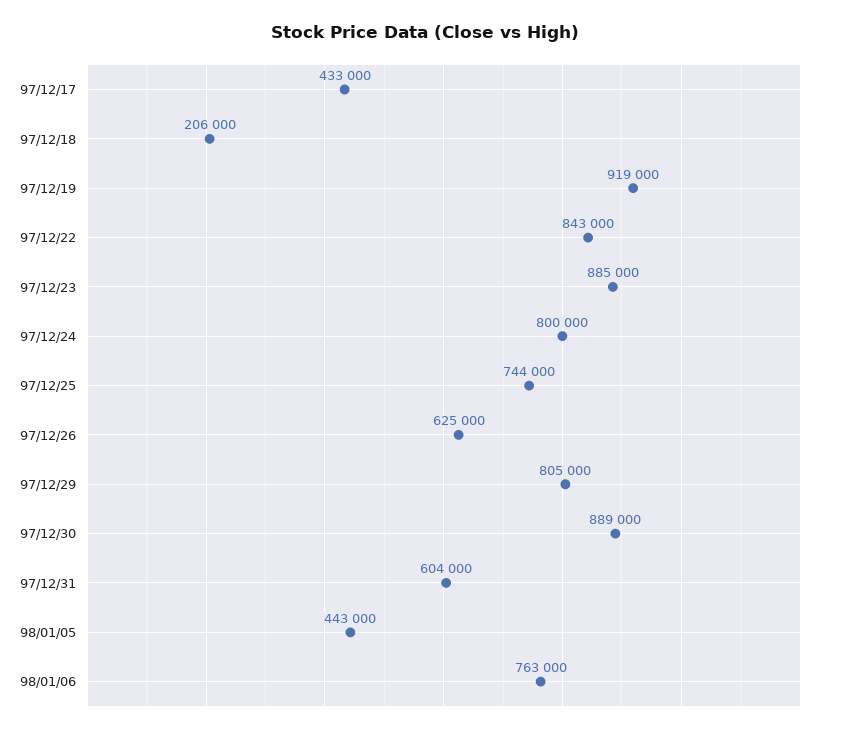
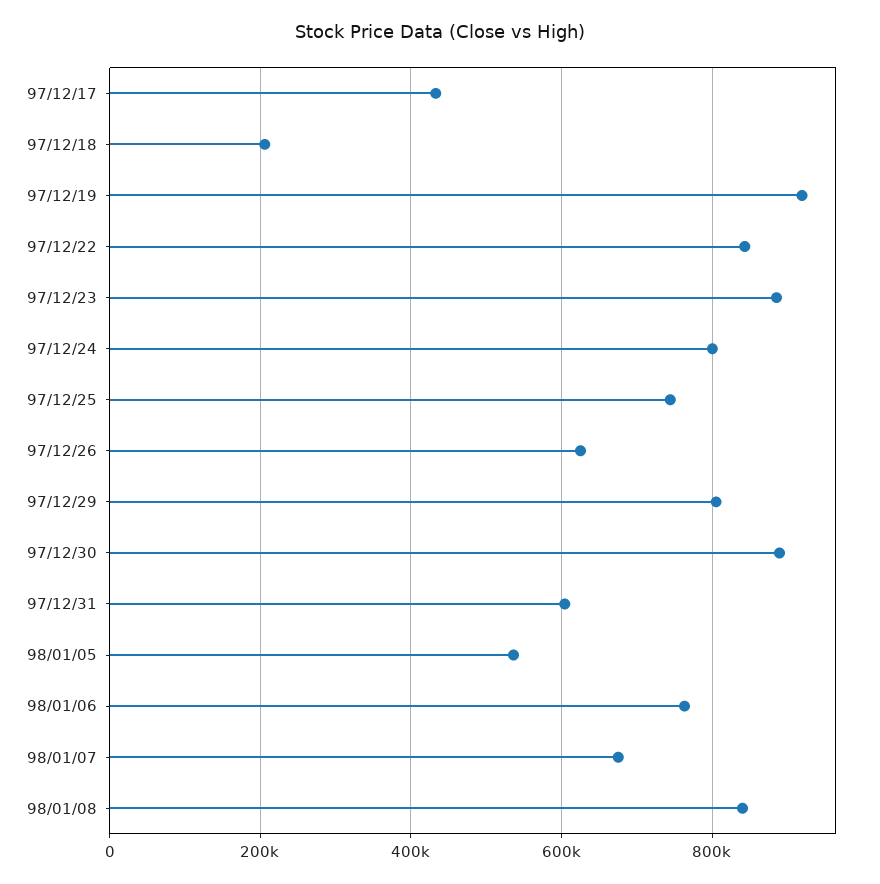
98/01/05: 443000 -> 540000
98/01/07: none -> 680000
98/01/08: none -> 840000

